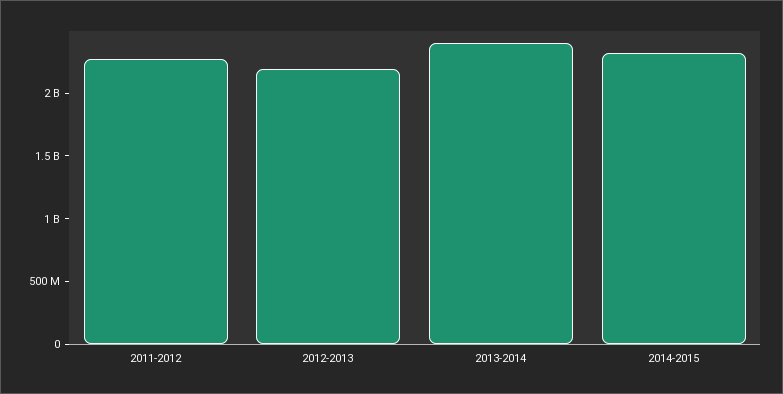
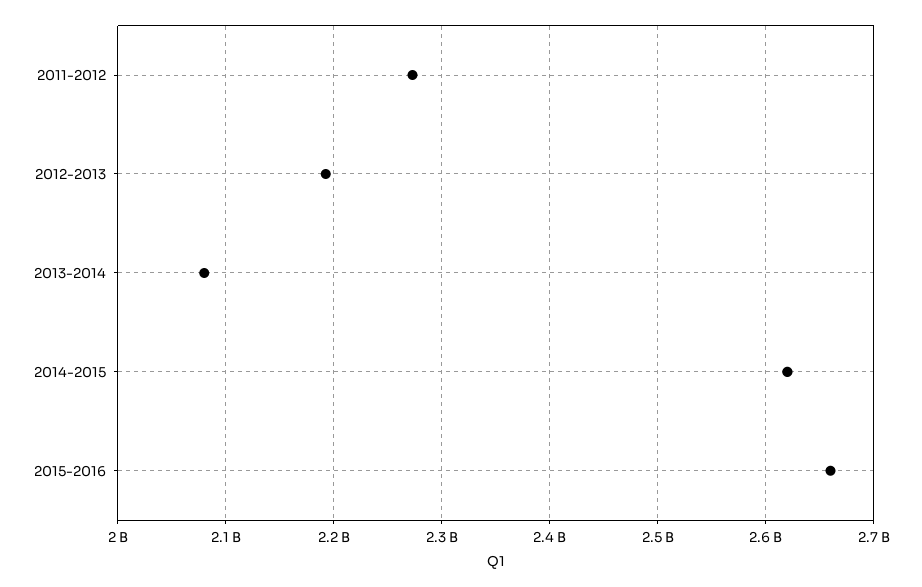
2013-2014: 2400000000 -> 2080000000
2014-2015: 2300000000 -> 2620000000
2015-2016: none -> 2660000000

